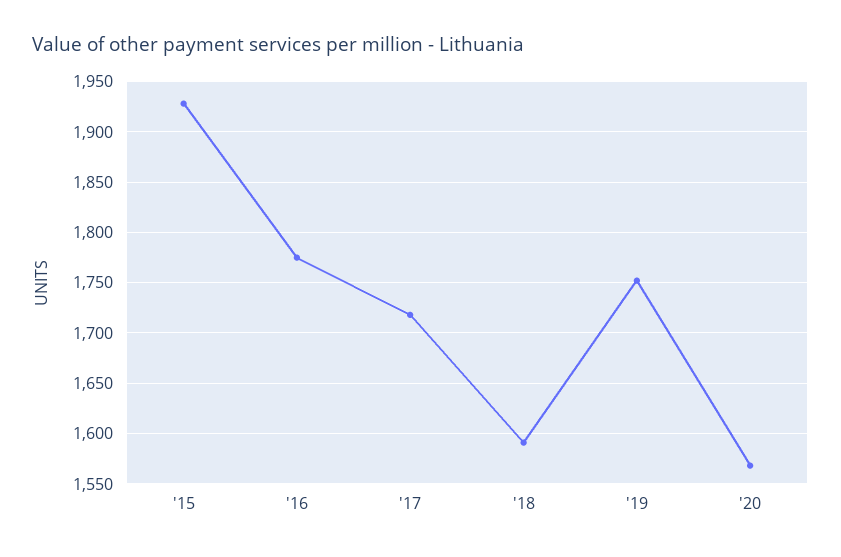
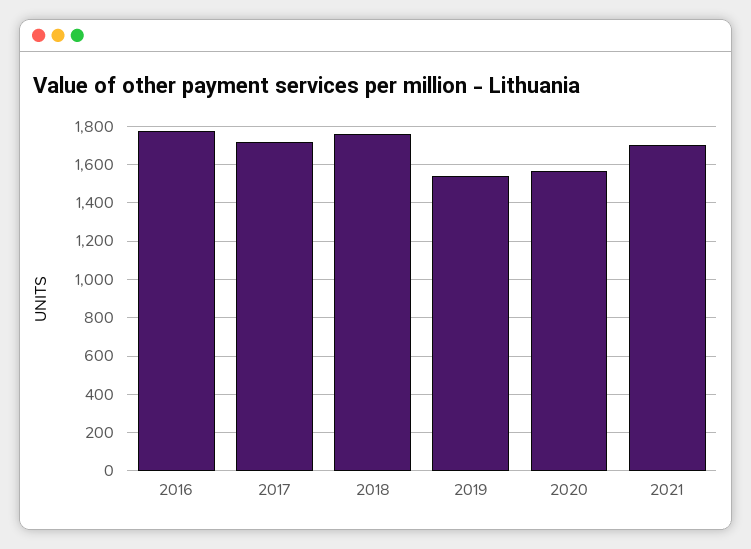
'15: 1930 -> none
'18: 1590 -> 1750
'19: 1750 -> 1550
2021: none -> 1700

